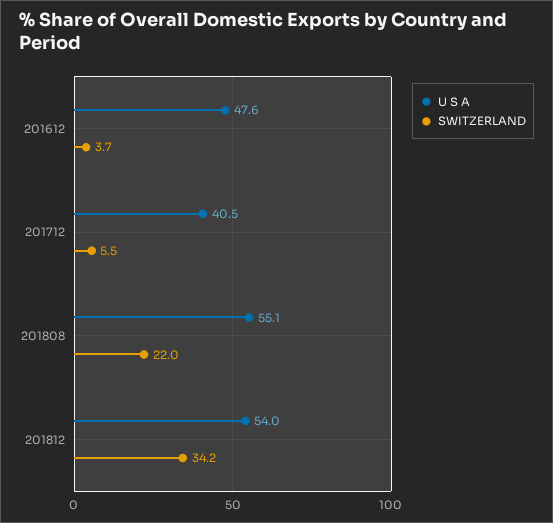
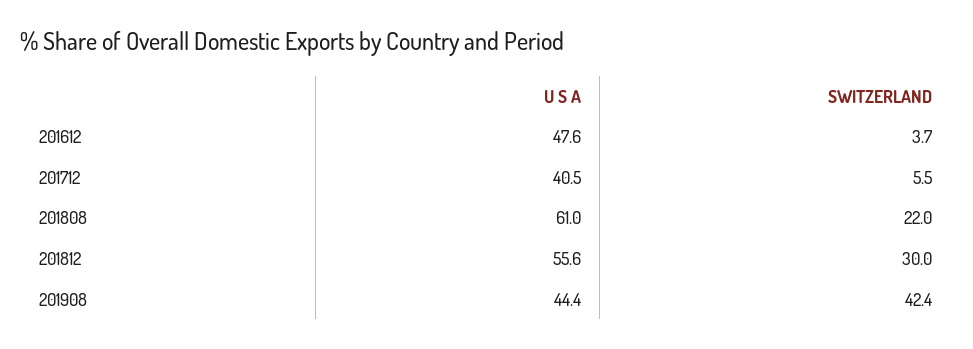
U S A, 201808: 55.1 -> 61
U S A, 201812: 54 -> 55.6
SWITZERLAND, 201812: 34.2 -> 30
U S A, 201908: none -> 44.4
SWITZERLAND, 201908: none -> 42.4

